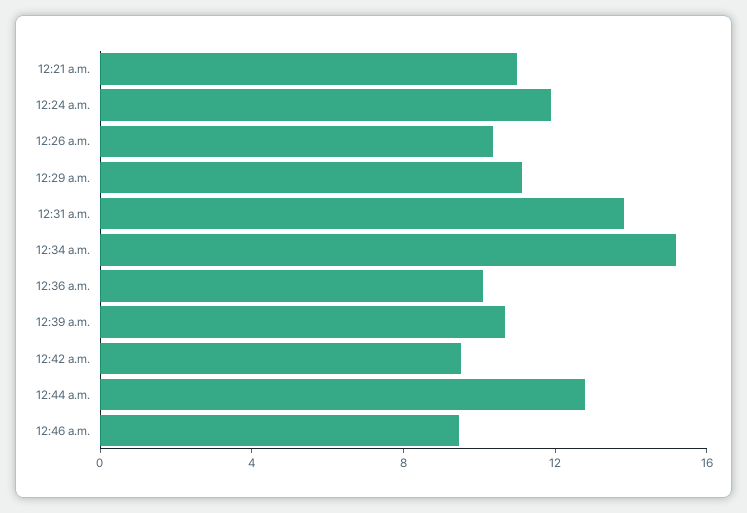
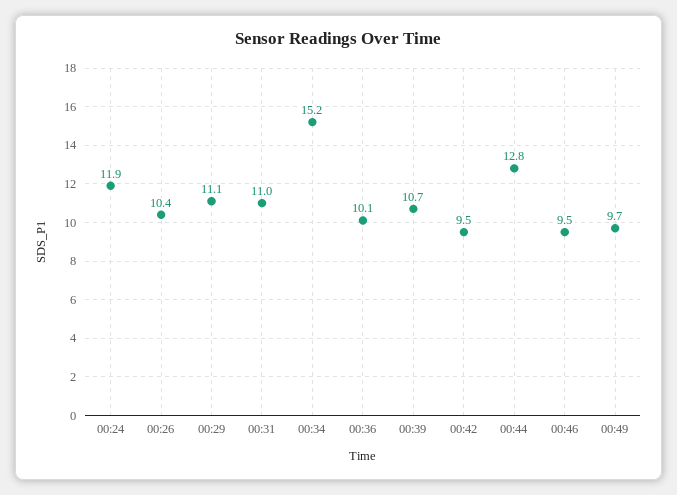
12:21 a.m.: 11 -> none
12:31 a.m.: 14 -> 11
00:49: none -> 9.7

